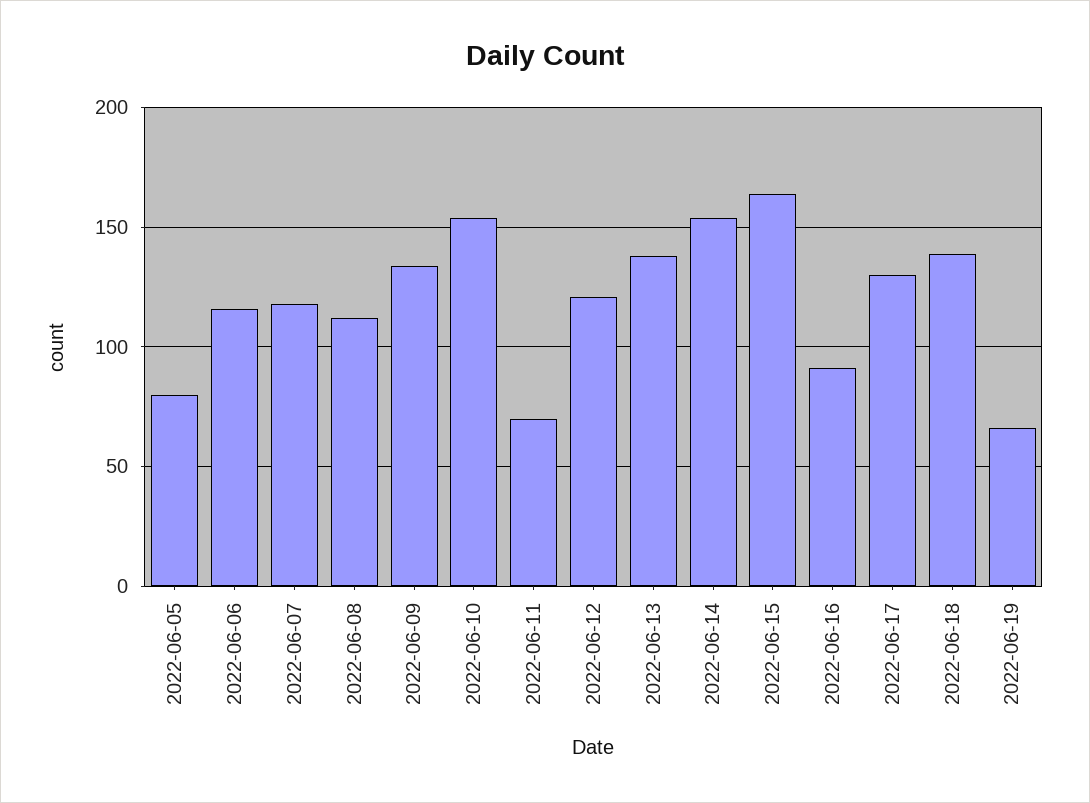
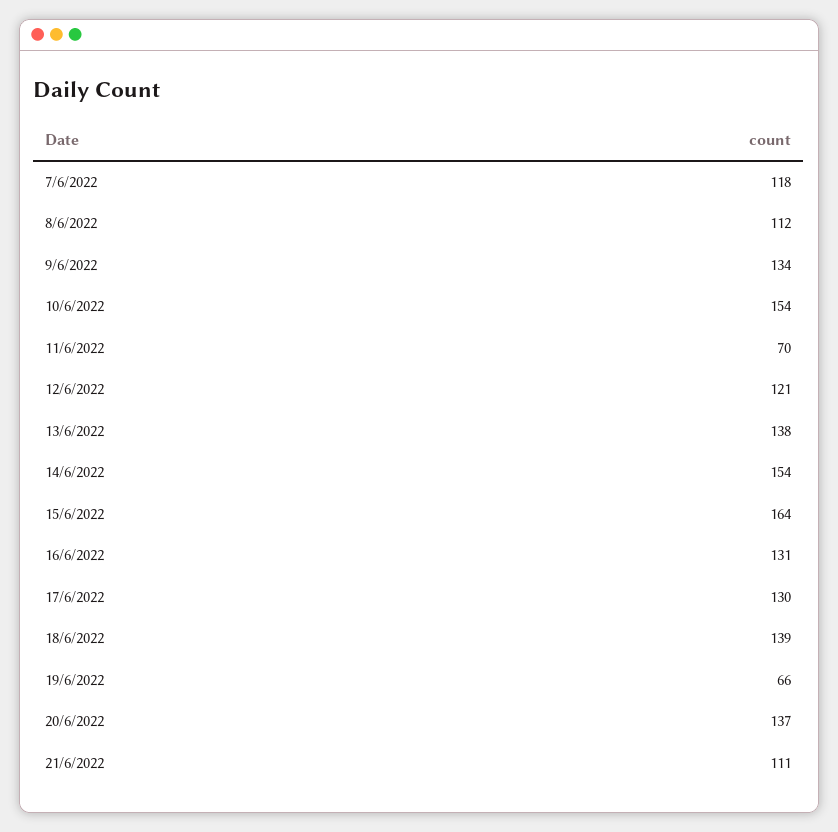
2022-06-05: 80 -> none
2022-06-06: 115 -> none
2022-06-16: 90 -> 131
20/6/2022: none -> 137
21/6/2022: none -> 111

